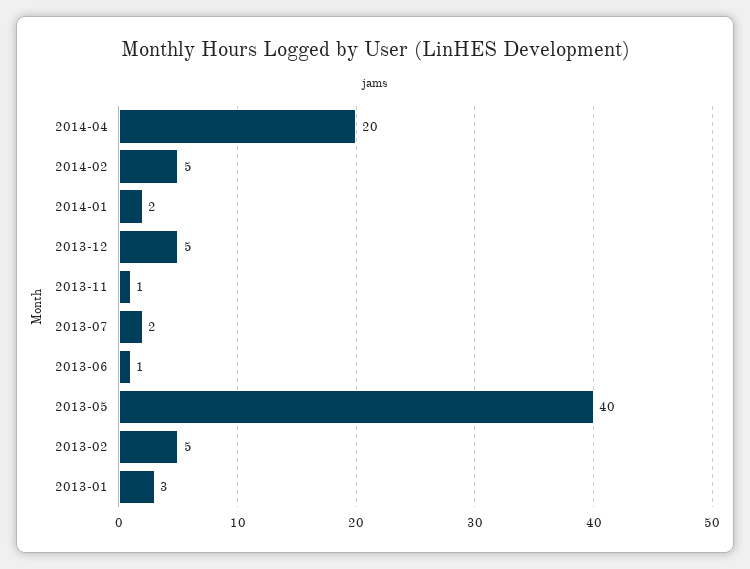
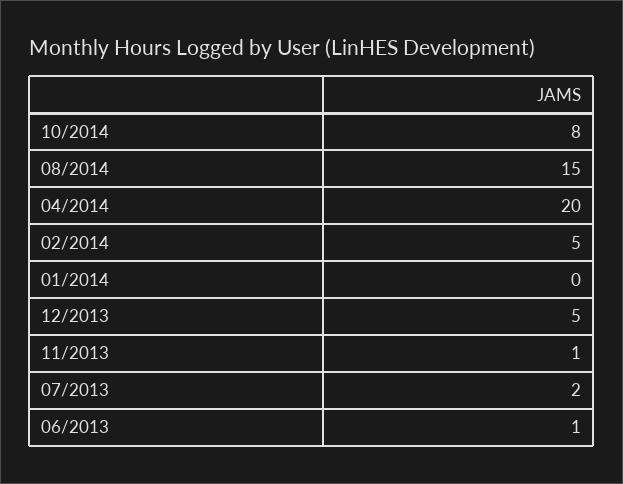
2014-01: 2 -> 0
2013-05: 40 -> none
2013-02: 5 -> none
2013-01: 3 -> none
10/2014: none -> 8
08/2014: none -> 15

